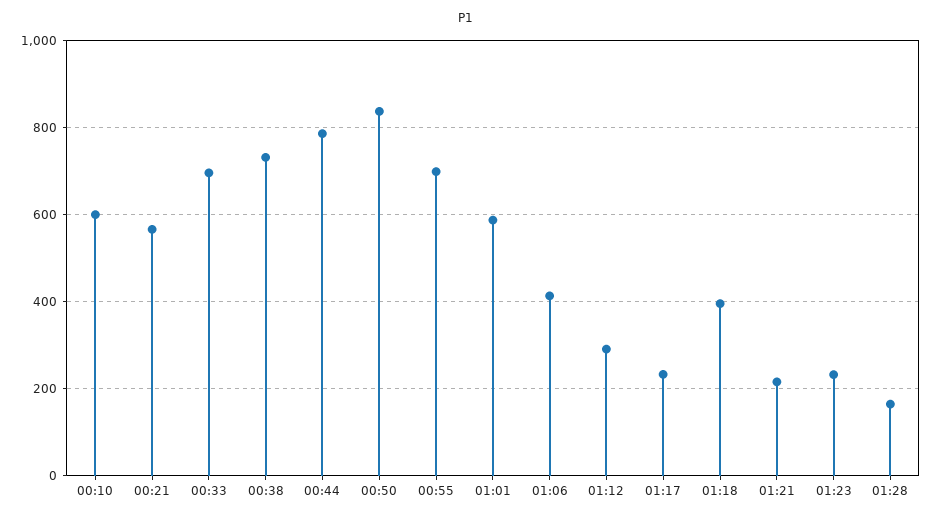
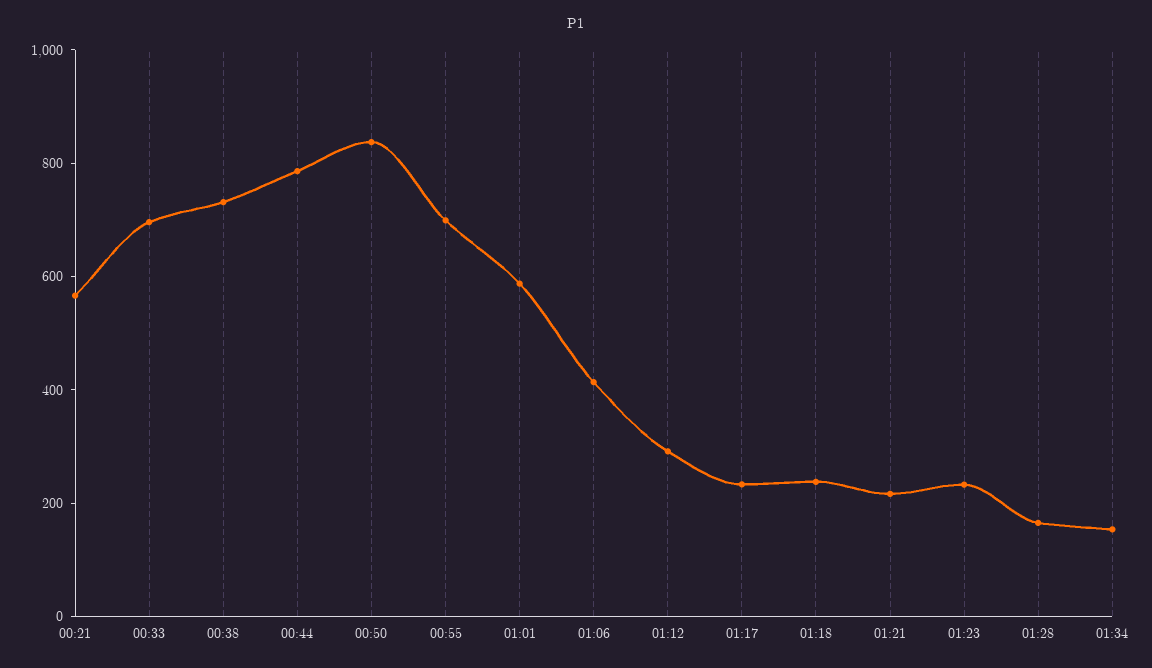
00:10: 600 -> none
01:18: 400 -> 250
01:34: none -> 150

